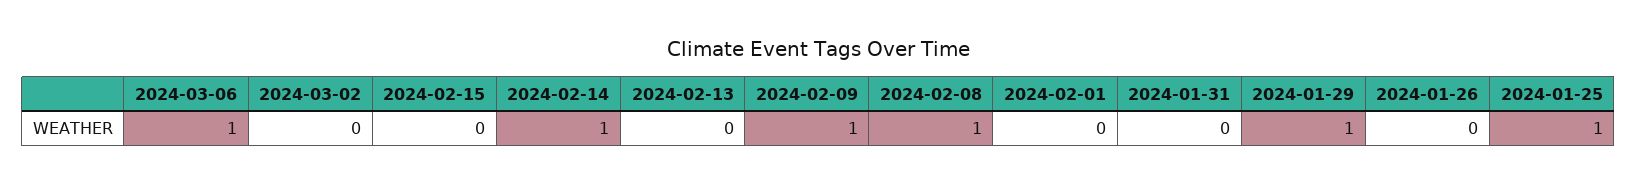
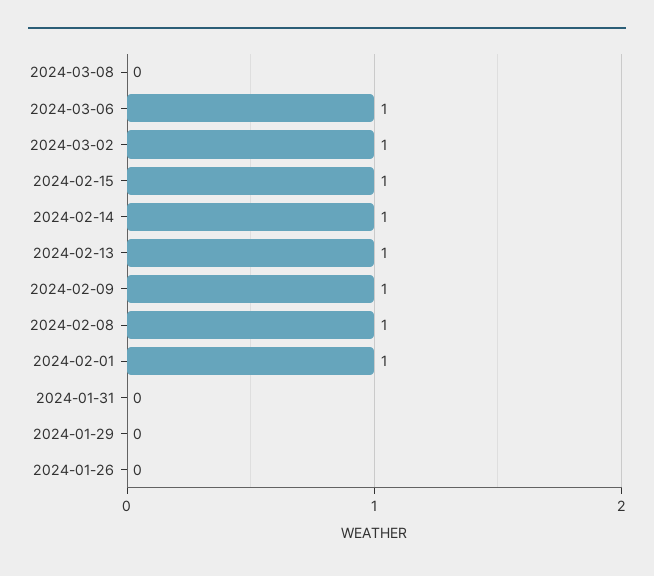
2024-03-02: 0 -> 1
2024-02-15: 0 -> 1
2024-02-13: 0 -> 1
2024-02-01: 0 -> 1
2024-01-29: 1 -> 0
2024-01-25: 1 -> none
2024-03-08: none -> 0

